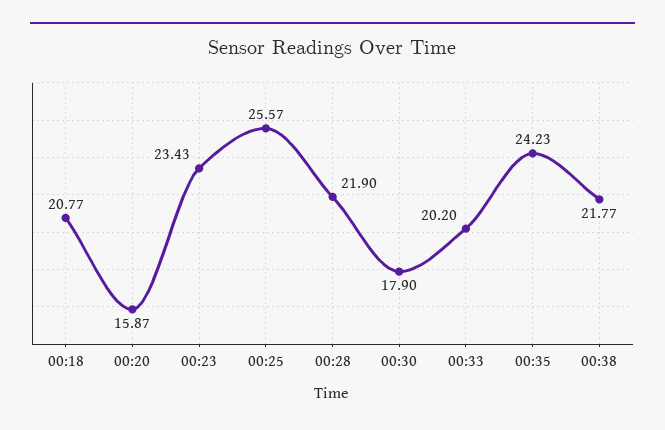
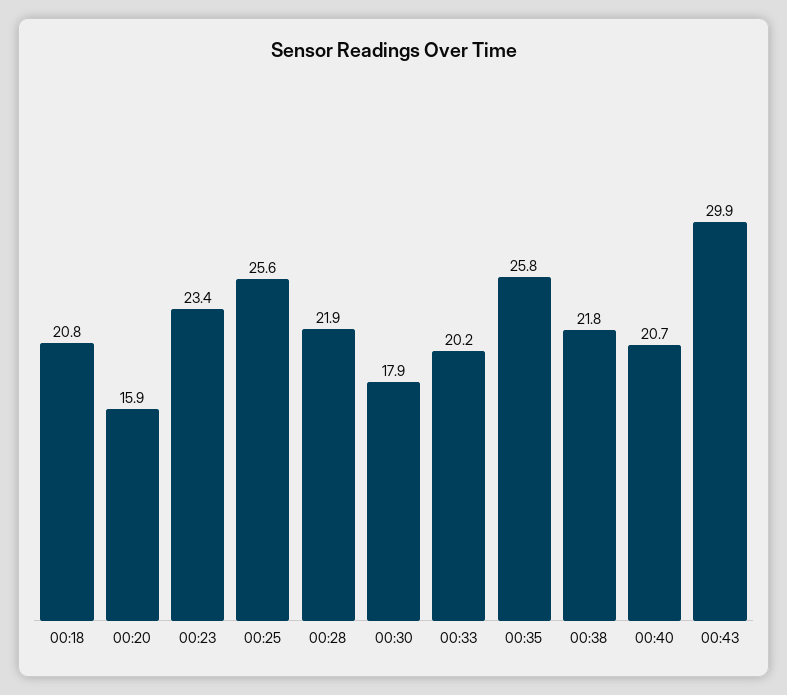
00:35: 24.23 -> 25.8
00:40: none -> 20.7
00:43: none -> 29.9

